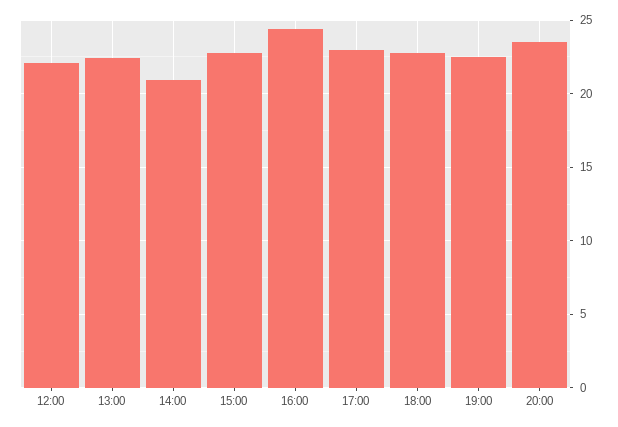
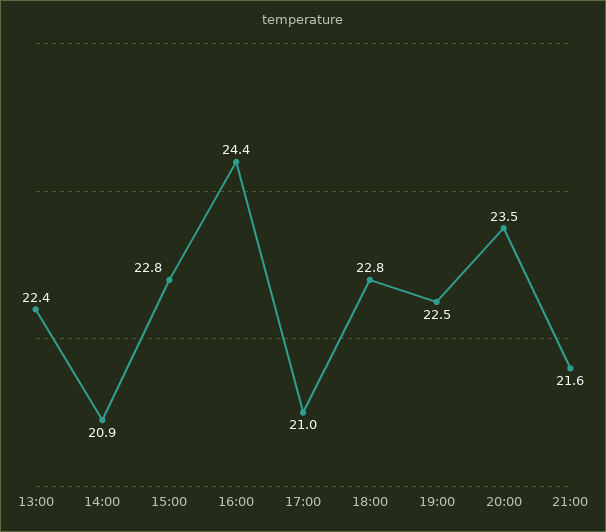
12:00: 22 -> none
17:00: 23 -> 21
21:00: none -> 21.6

